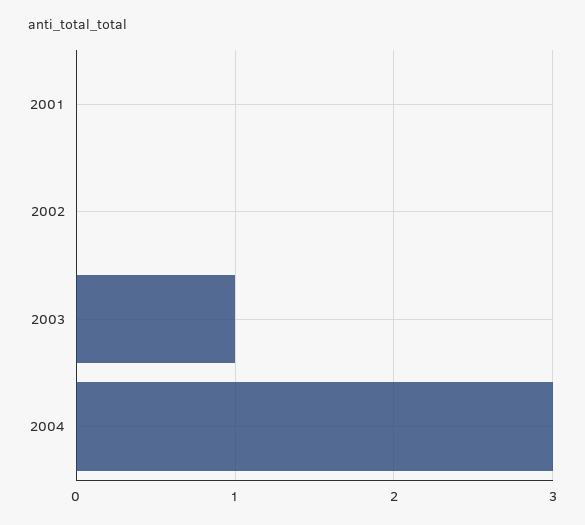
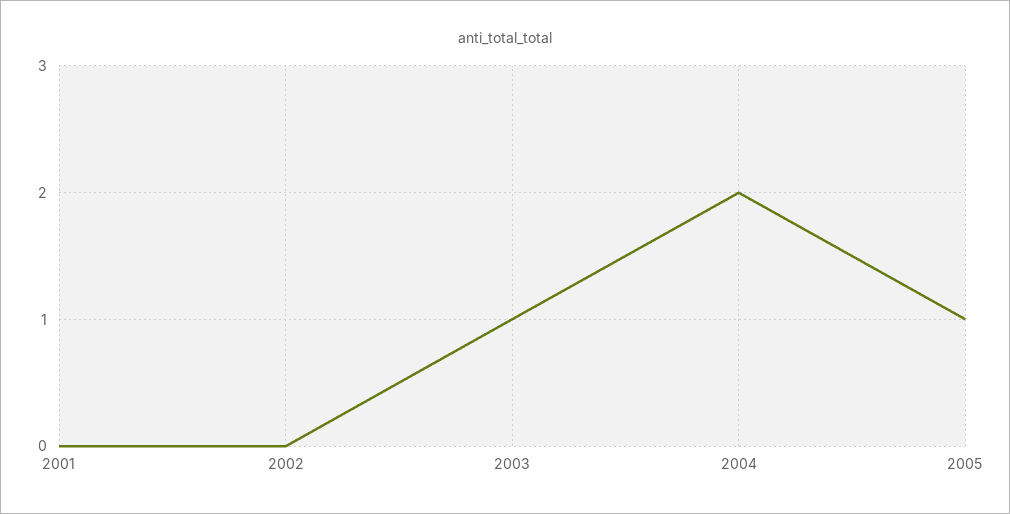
2004: 3 -> 2
2005: none -> 1

